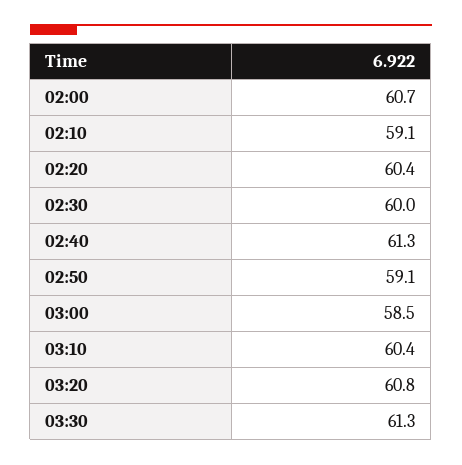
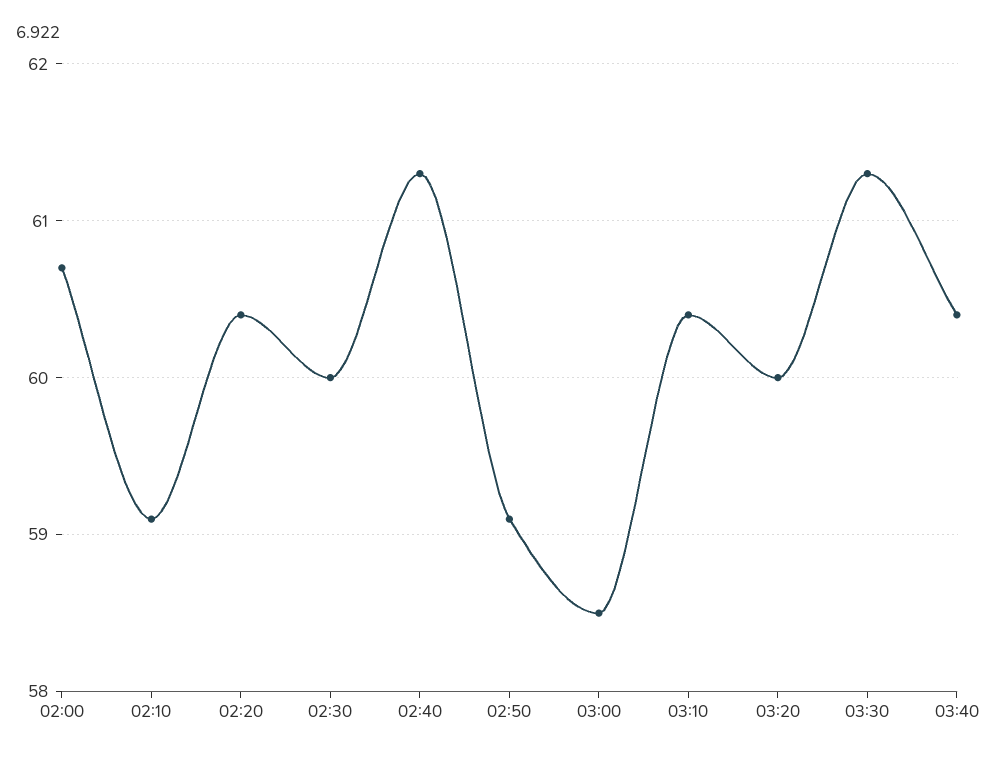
03:20: 60.8 -> 60
03:40: none -> 60.4

